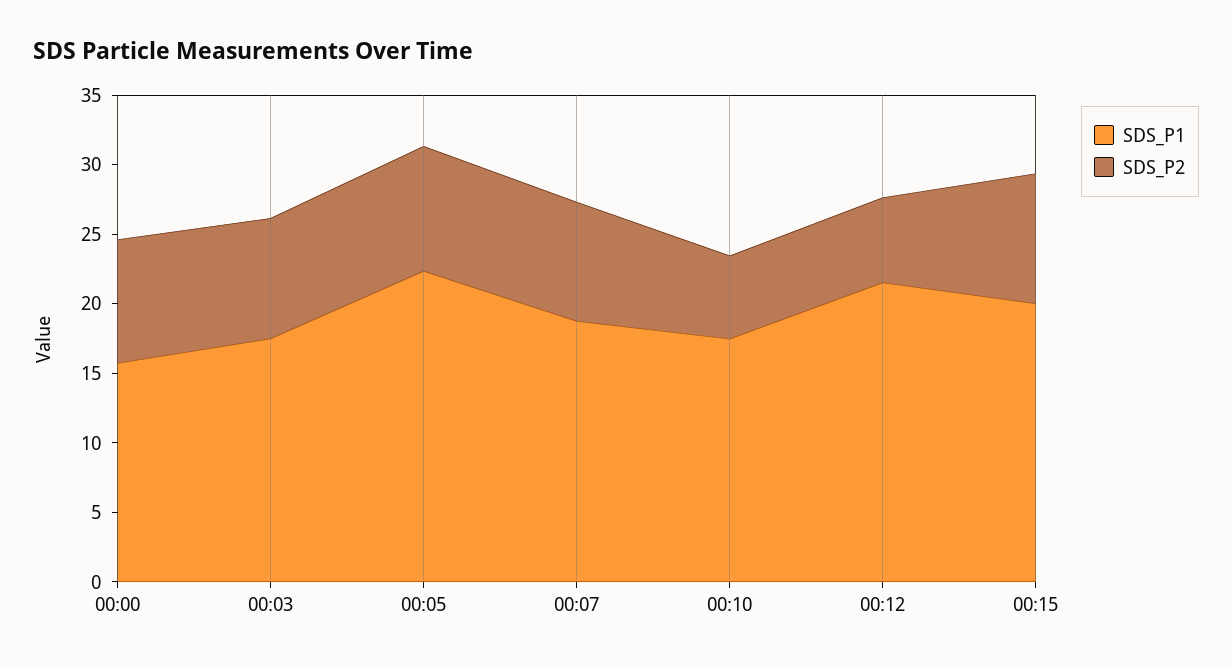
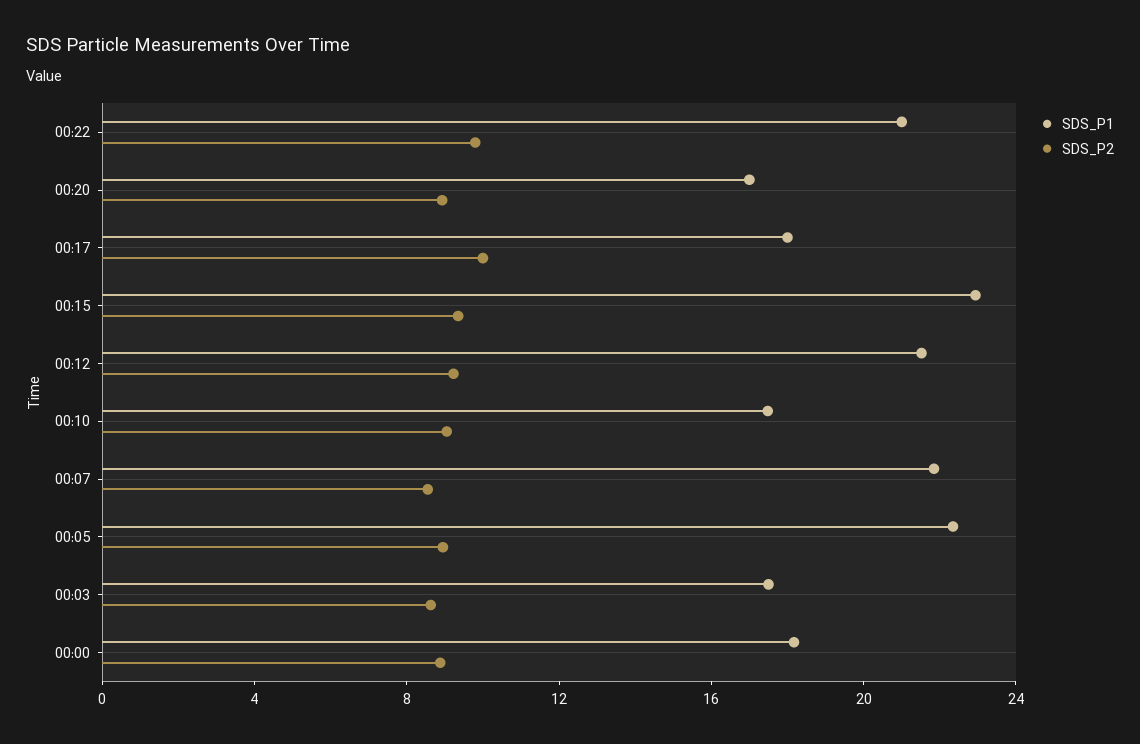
SDS_P1, 00:00: 16 -> 18
SDS_P1, 00:07: 19 -> 22
SDS_P2, 00:10: 6 -> 9
SDS_P2, 00:12: 6 -> 9
SDS_P1, 00:15: 20 -> 23
SDS_P1, 00:22: none -> 21
SDS_P2, 00:22: none -> 10
SDS_P1, 00:20: none -> 17
SDS_P2, 00:20: none -> 9
SDS_P1, 00:17: none -> 18
SDS_P2, 00:17: none -> 10

